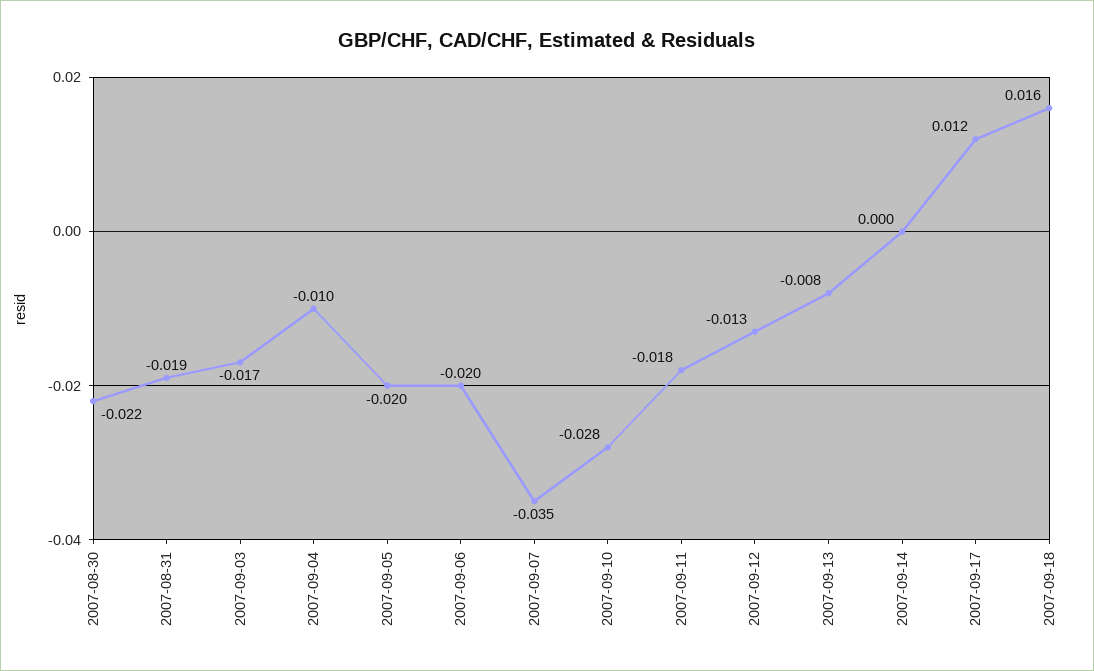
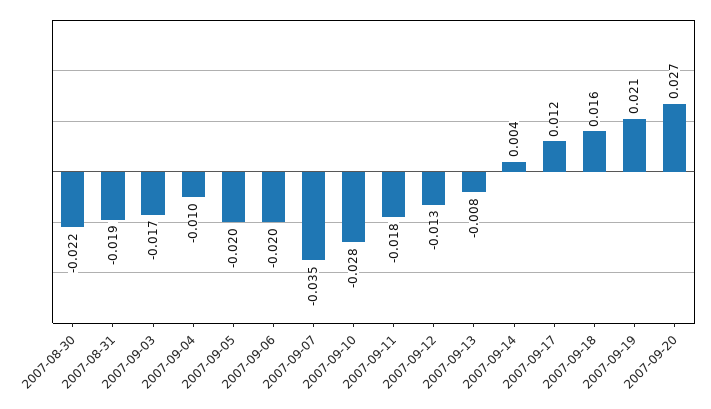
2007-09-14: 0 -> 0.004
2007-09-19: none -> 0.021
2007-09-20: none -> 0.027

